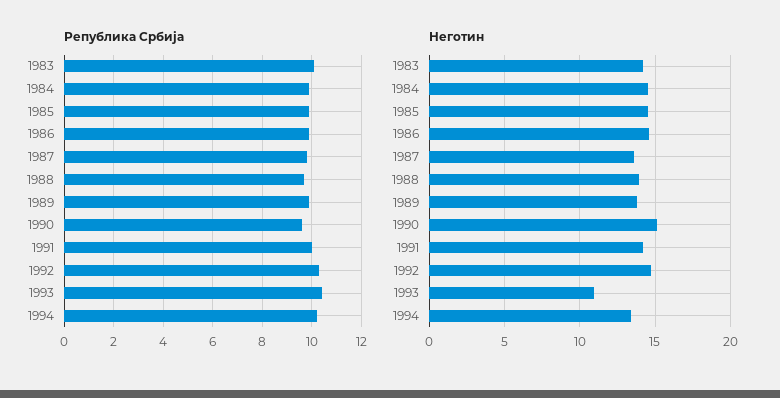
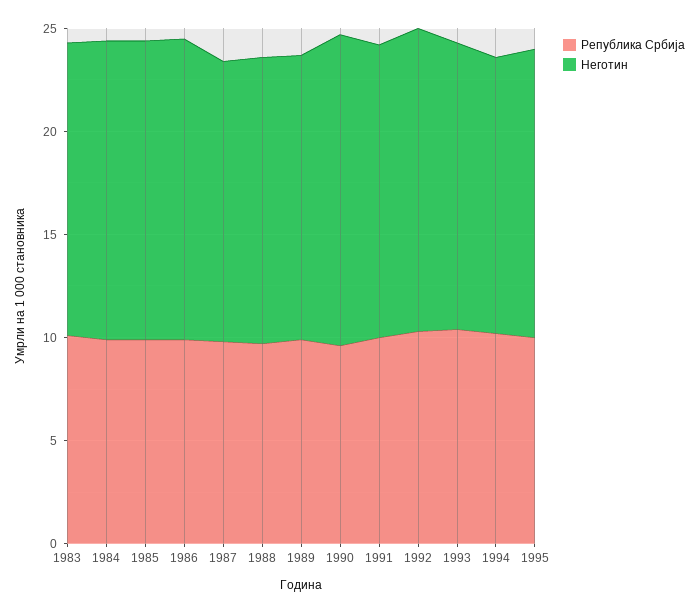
Неготин, 1993: 11 -> 14
Република Србија, 1995: none -> 10
Неготин, 1995: none -> 14

